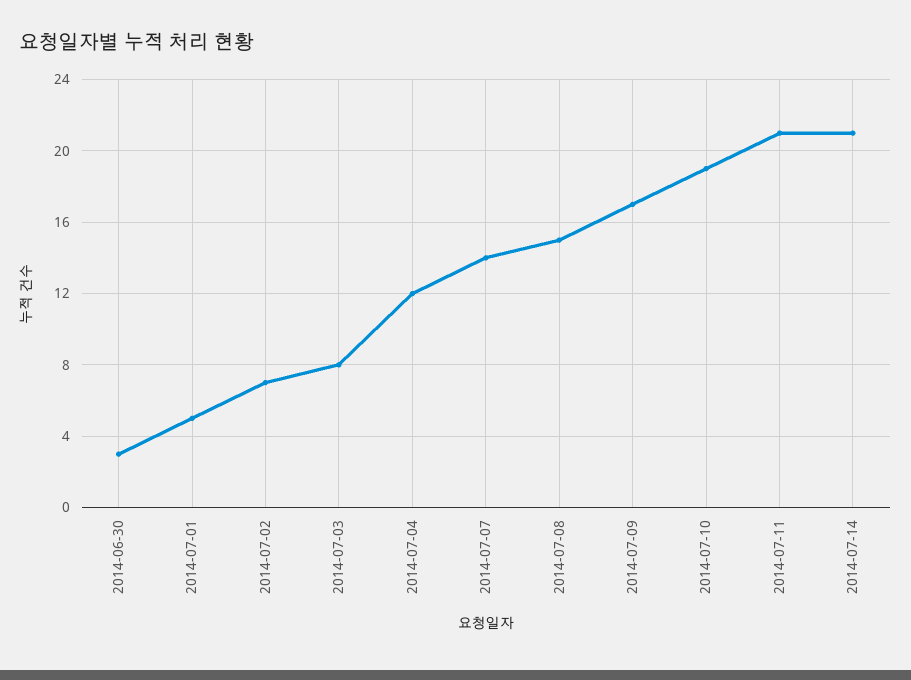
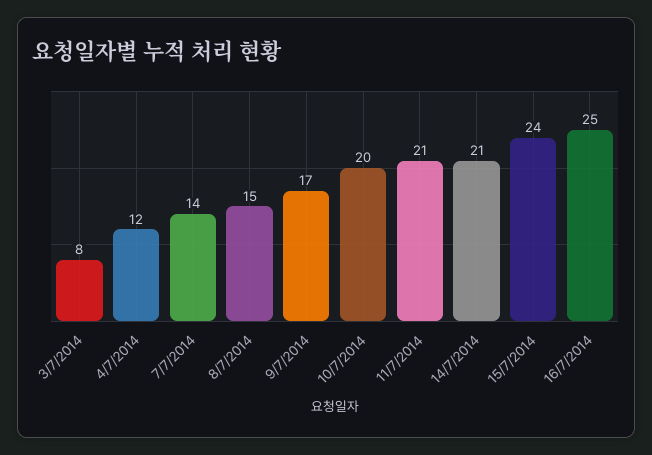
2014-06-30: 3 -> none
2014-07-01: 5 -> none
2014-07-02: 7 -> none
2014-07-10: 19 -> 20
15/7/2014: none -> 24
16/7/2014: none -> 25

